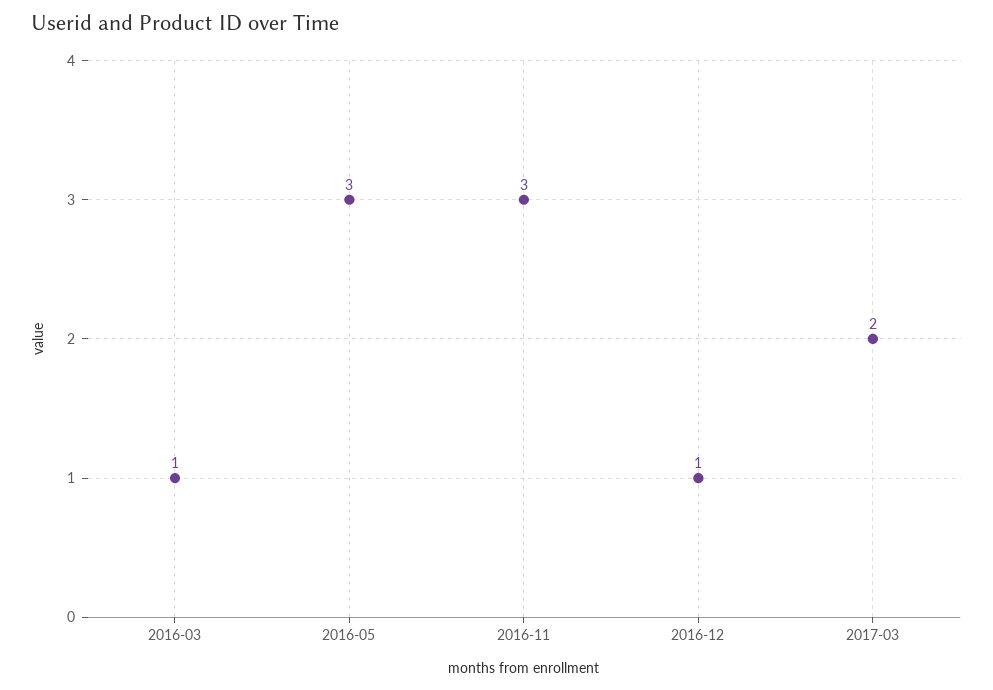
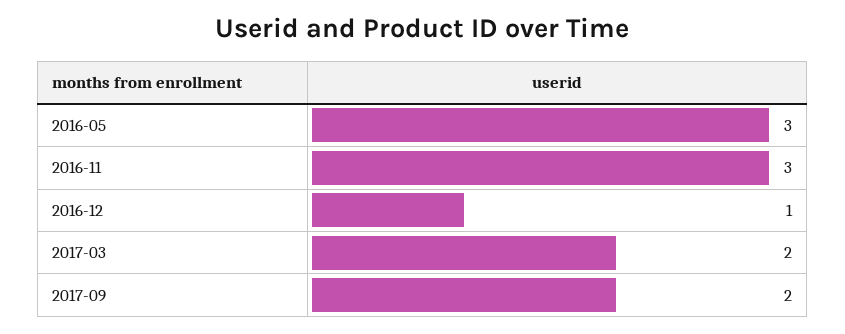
2016-03: 1 -> none
2017-09: none -> 2

